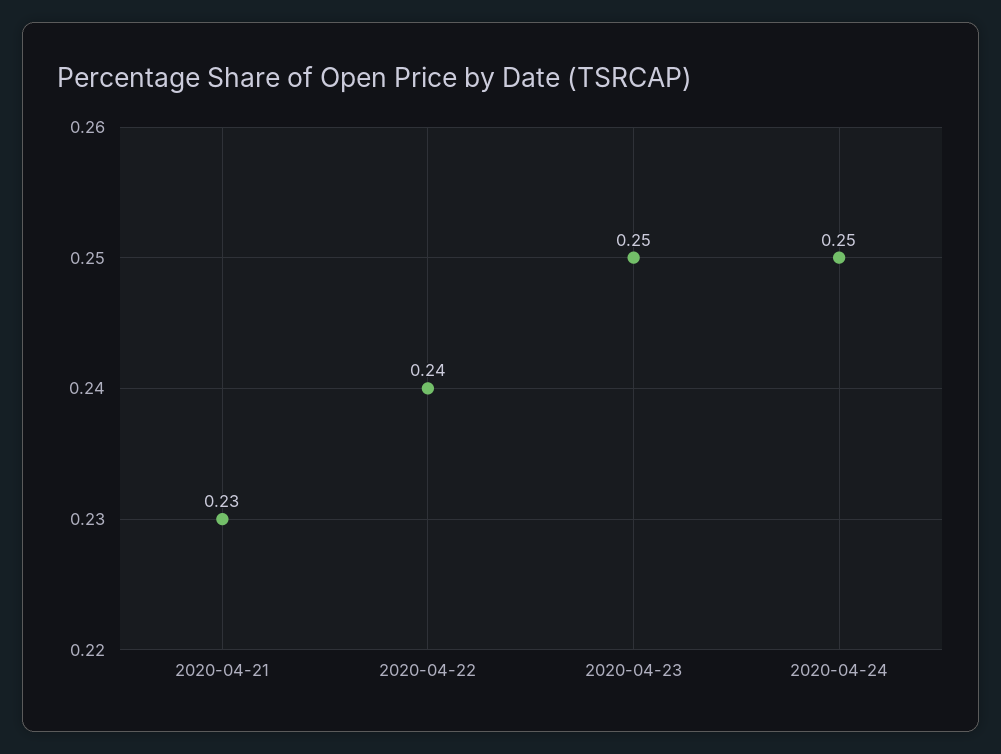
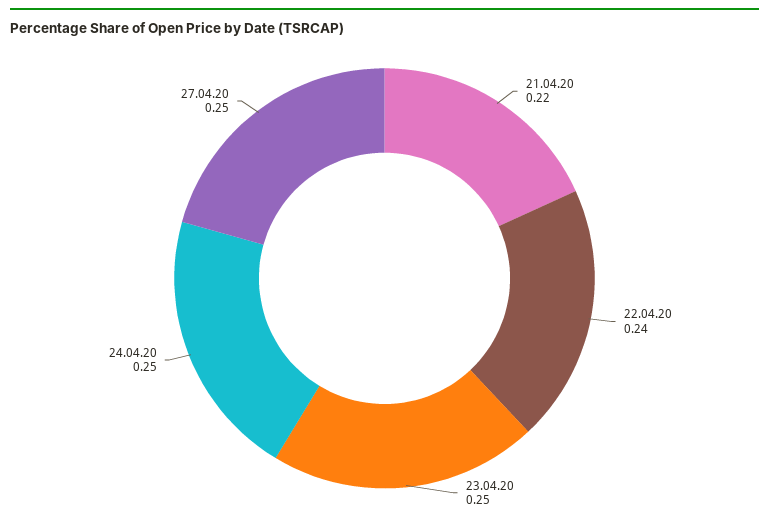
2020-04-21: 0.23 -> 0.22
27.04.20: none -> 0.25

